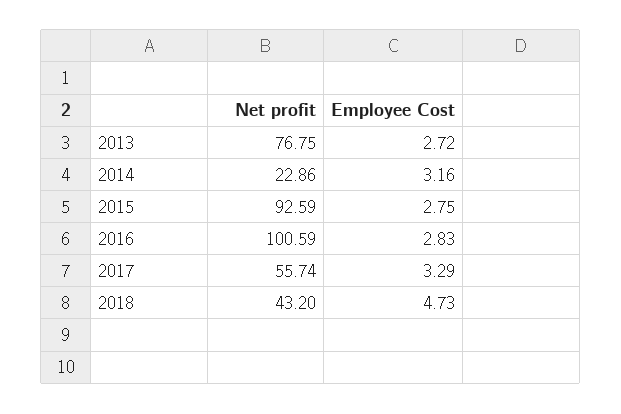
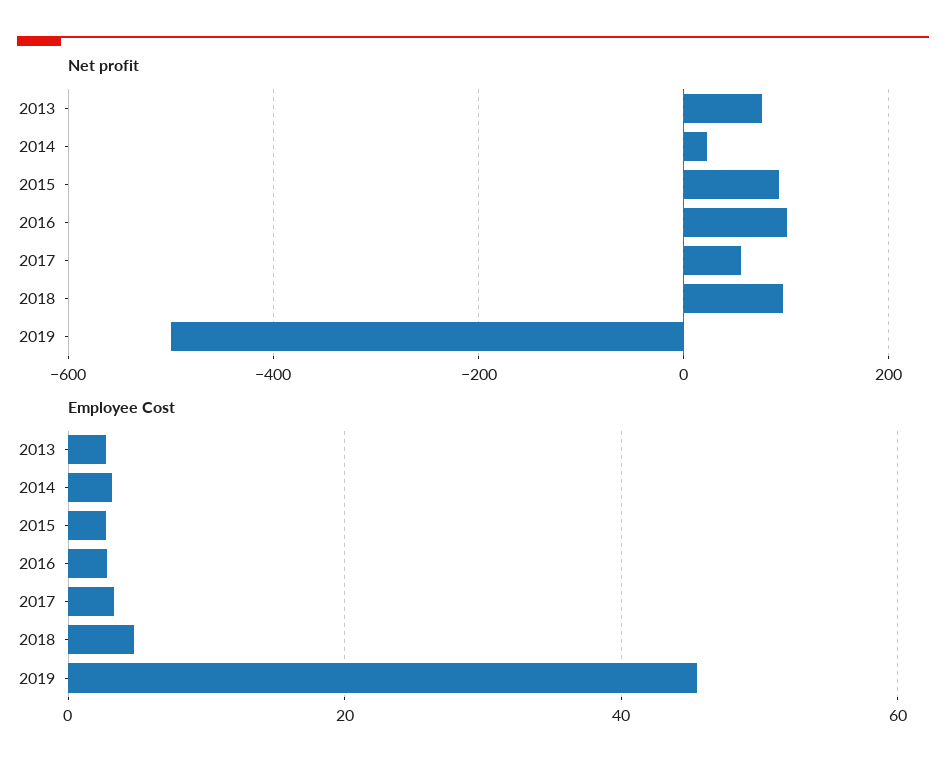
Net profit, 2018: 43.2 -> 100
Net profit, 2019: none -> -500
Employee Cost, 2019: none -> 46

